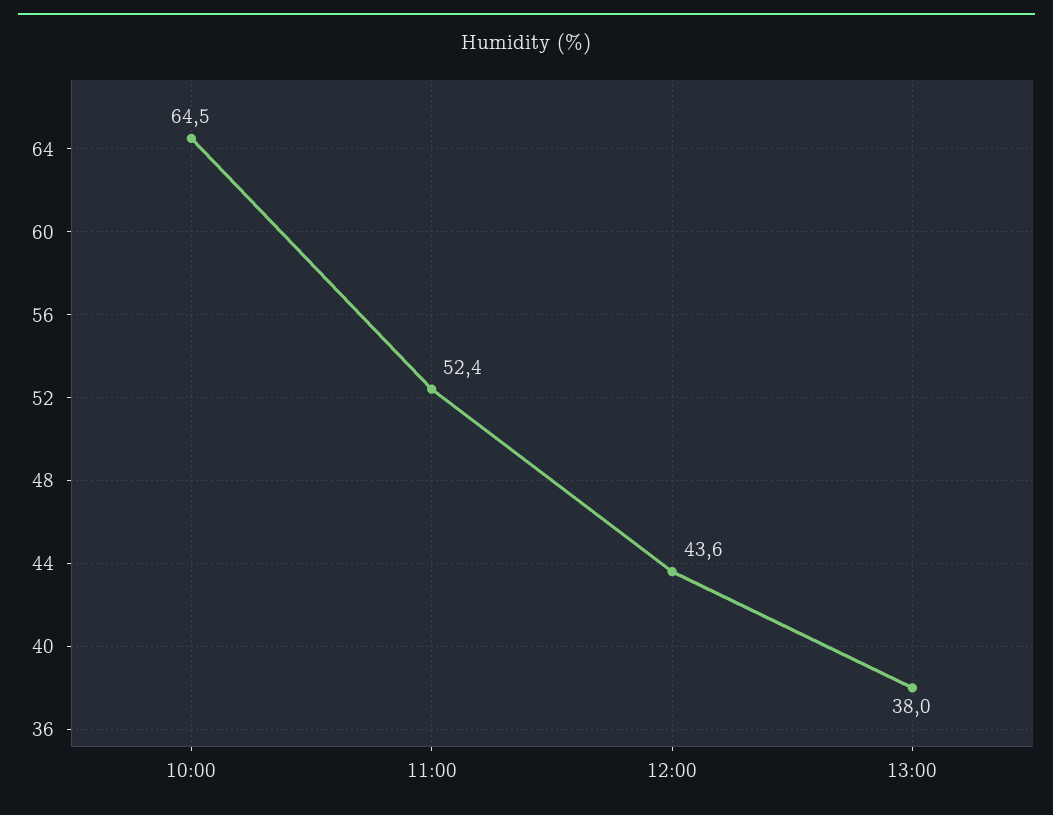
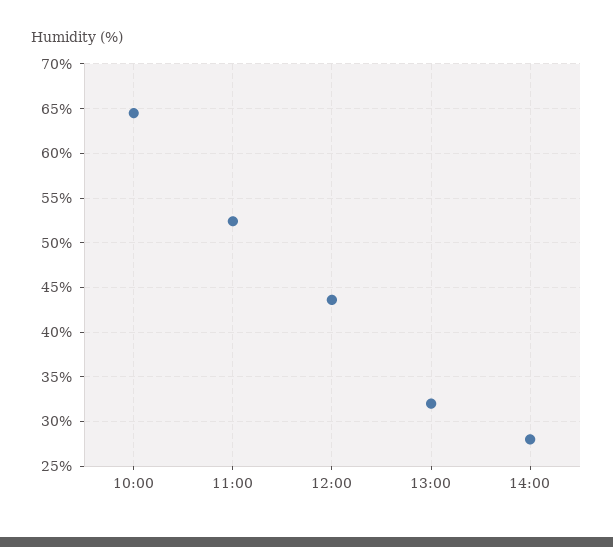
13:00: 38 -> 32
14:00: none -> 28

